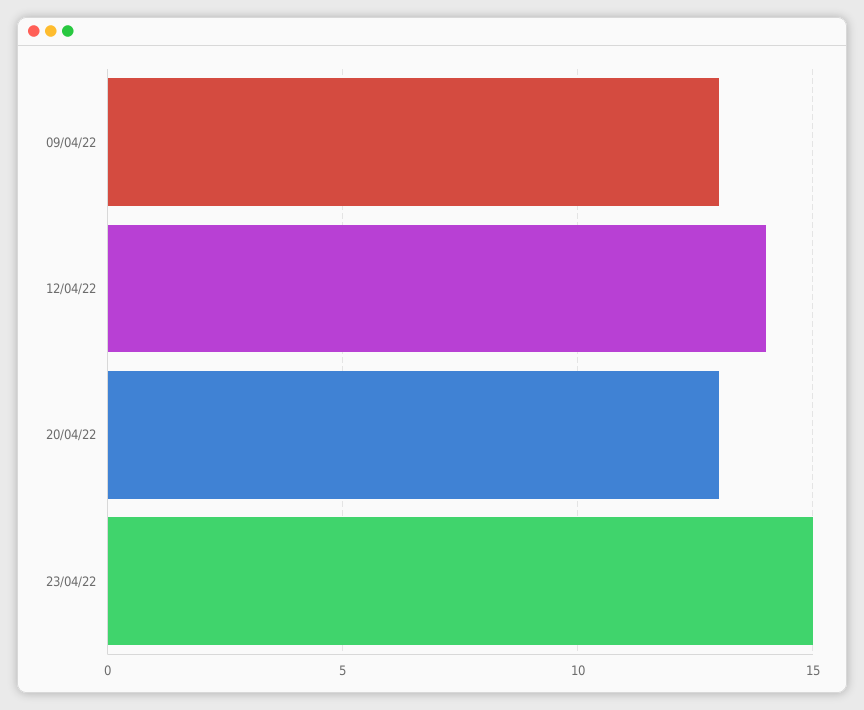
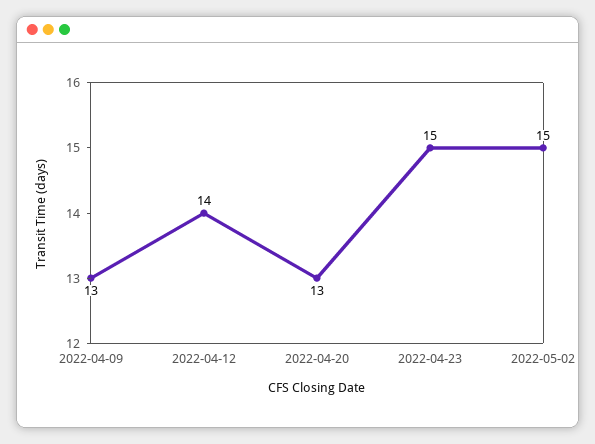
2022-05-02: none -> 15

